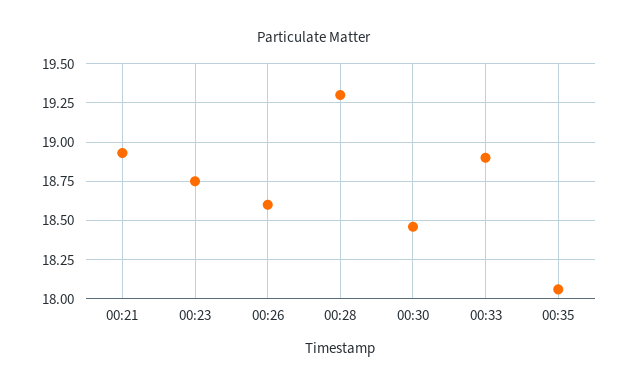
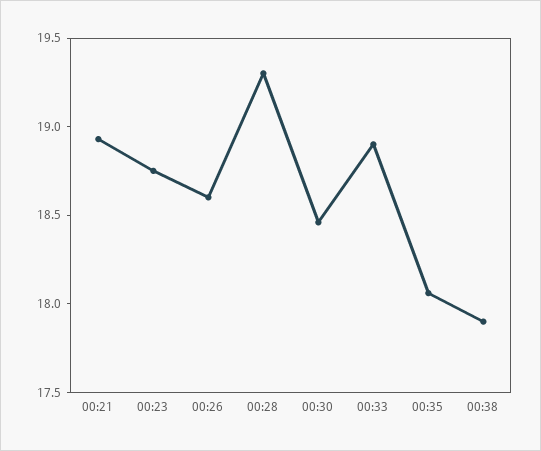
00:38: none -> 17.9

